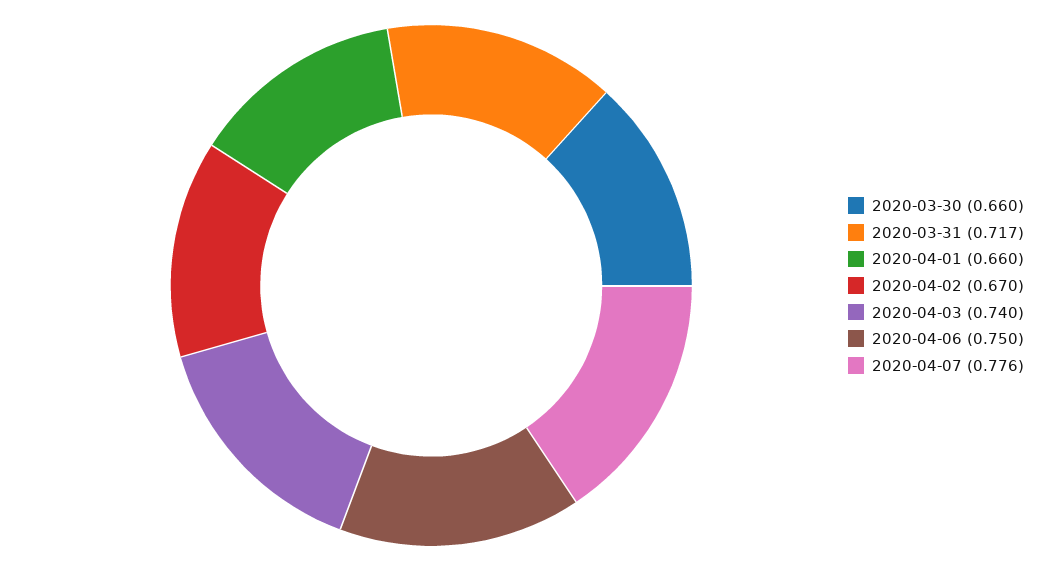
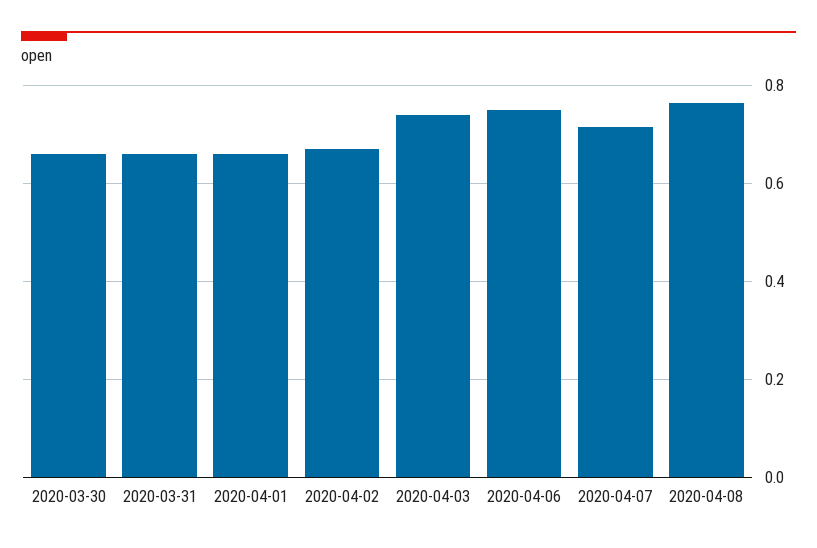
2020-03-31: 0.717 -> 0.66
2020-04-07: 0.776 -> 0.72
2020-04-08: none -> 0.76

